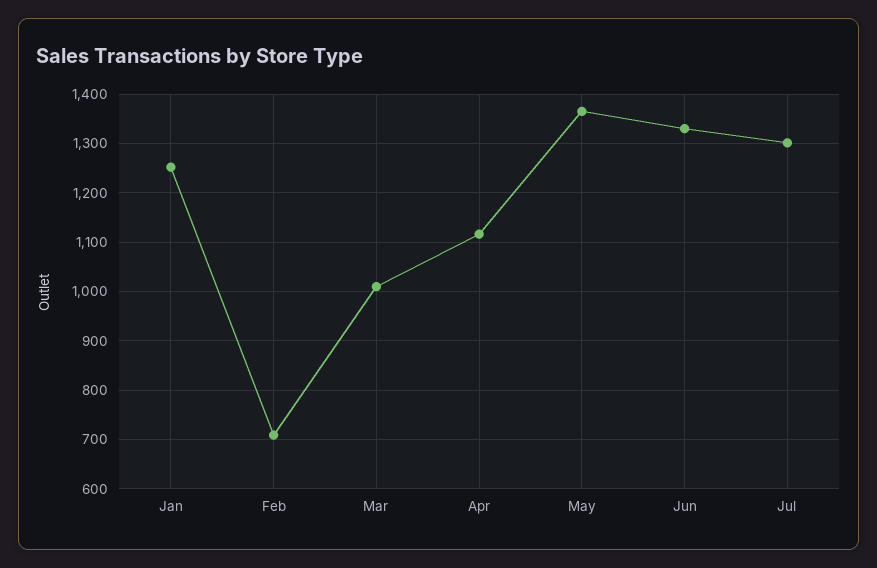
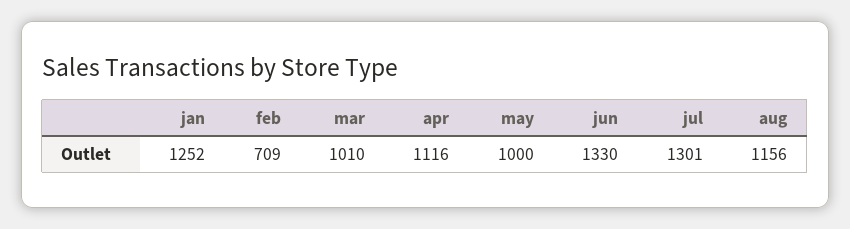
May: 1360 -> 1000
aug: none -> 1156

